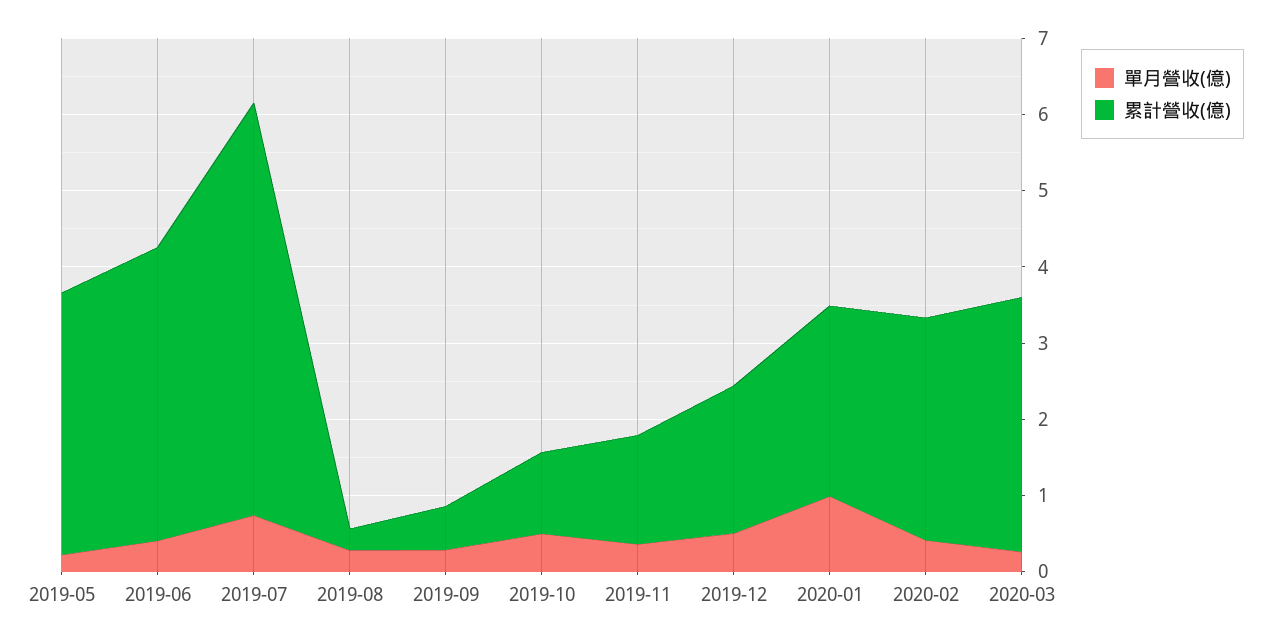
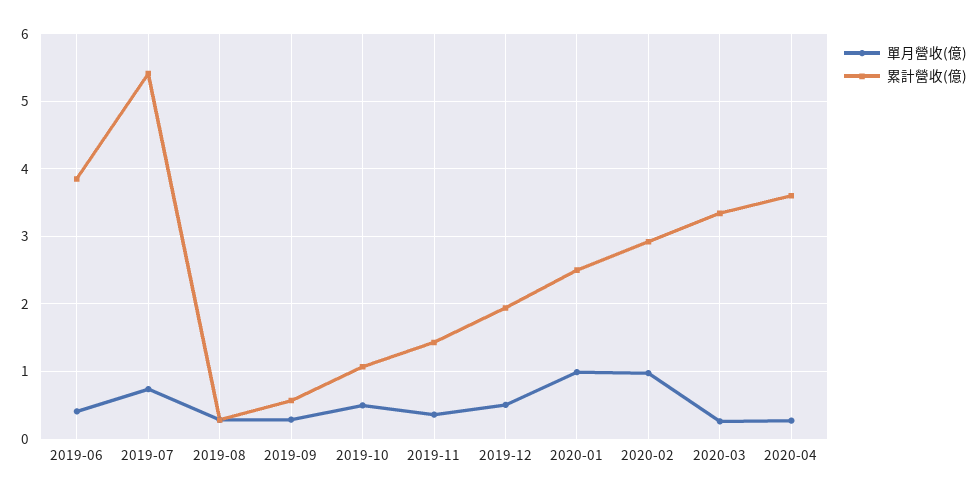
單月營收(億), 2019-05: 0.2 -> none
累計營收(億), 2019-05: 3.4 -> none
單月營收(億), 2020-02: 0.4 -> 1
單月營收(億), 2020-04: none -> 0.3
累計營收(億), 2020-04: none -> 3.6

